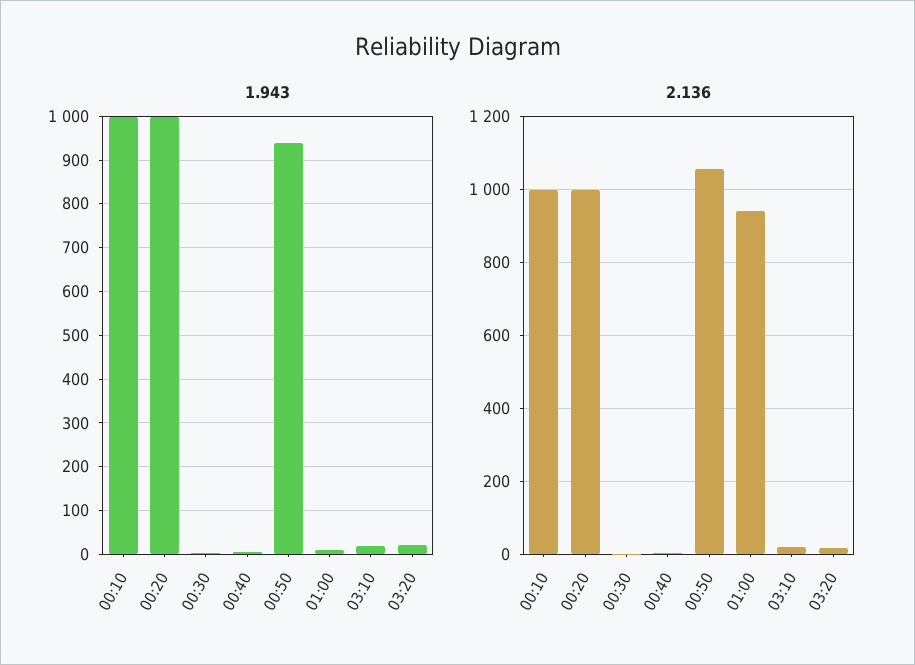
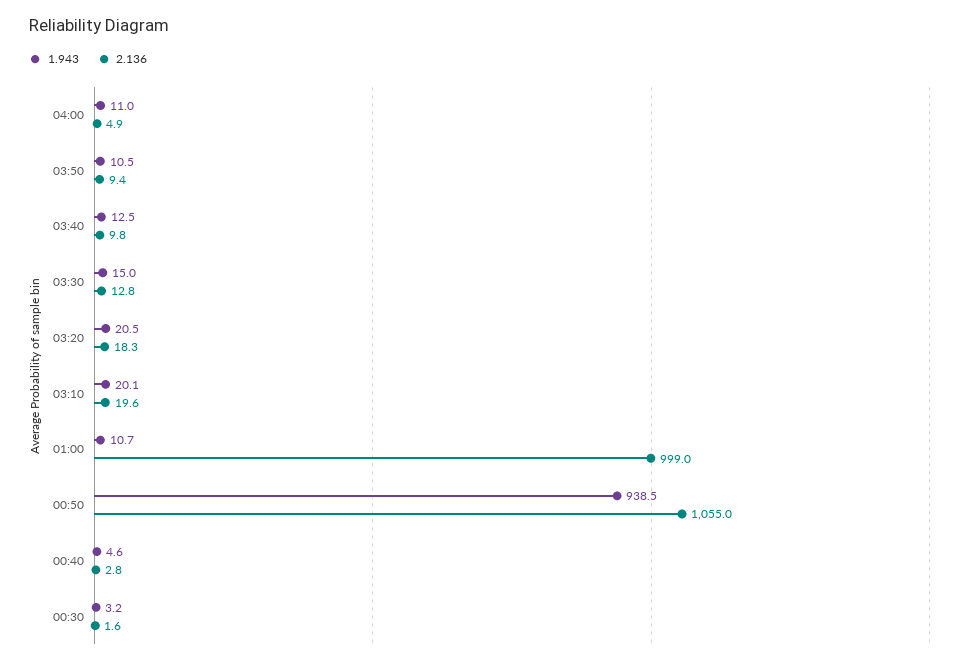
1.943, 00:10: 1000 -> none
1.943, 00:20: 1000 -> none
2.136, 00:10: 1000 -> none
2.136, 00:20: 1000 -> none
2.136, 01:00: 940 -> 999
1.943, 04:00: none -> 11
2.136, 04:00: none -> 4.9
1.943, 03:50: none -> 10.5
2.136, 03:50: none -> 9.4
1.943, 03:40: none -> 12.5
2.136, 03:40: none -> 9.8
1.943, 03:30: none -> 15
2.136, 03:30: none -> 12.8

